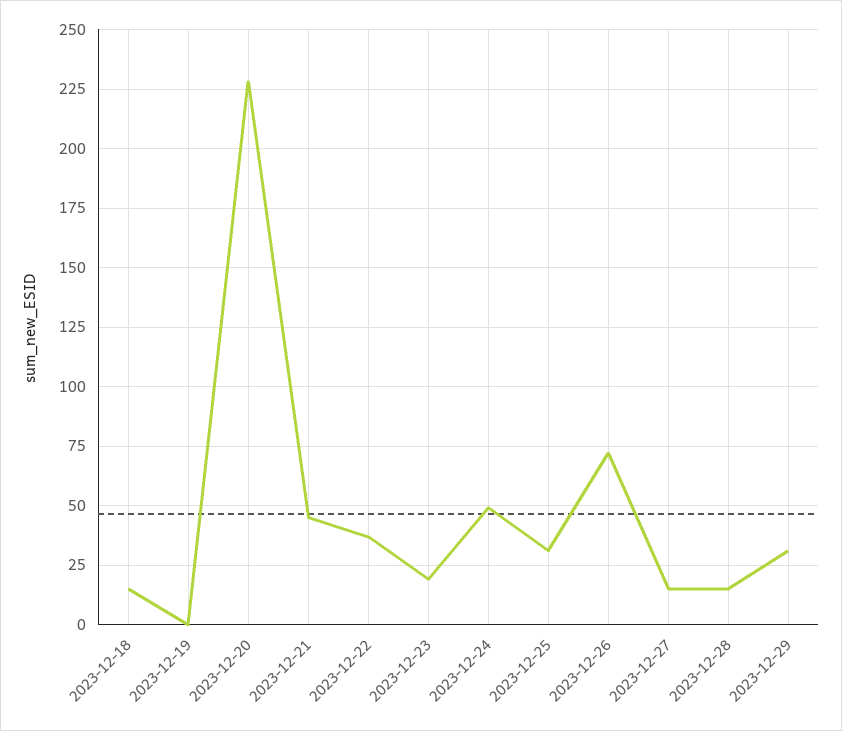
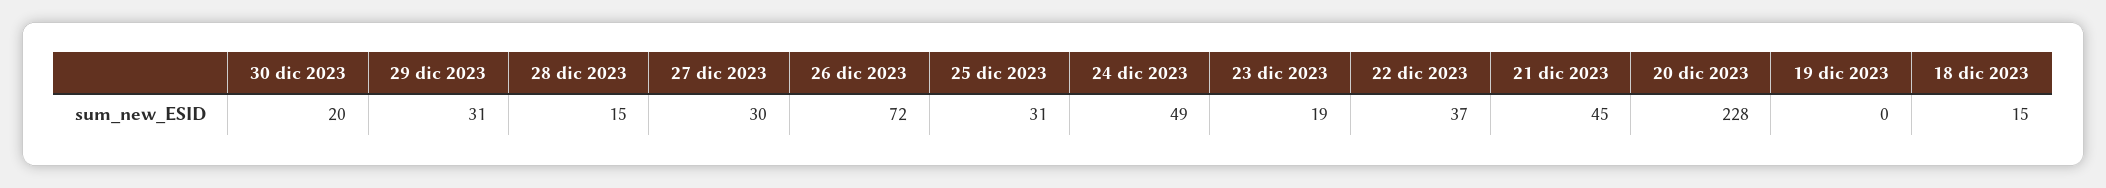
2023-12-27: 15 -> 30
30 dic 2023: none -> 20

